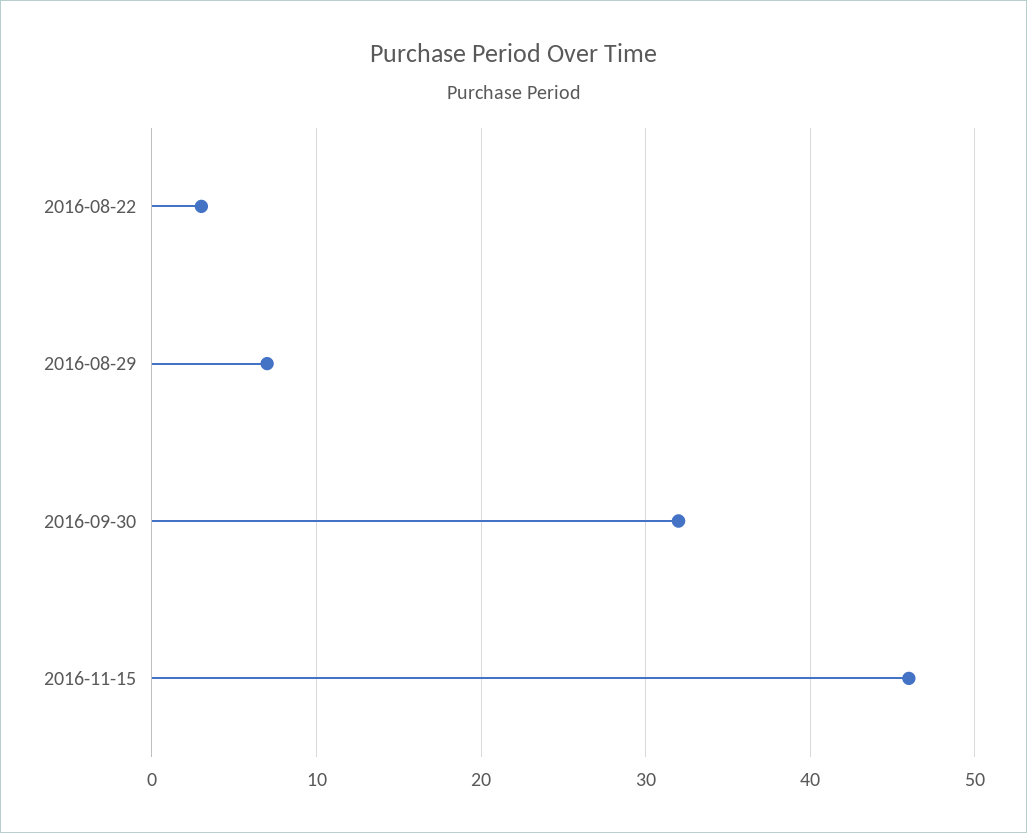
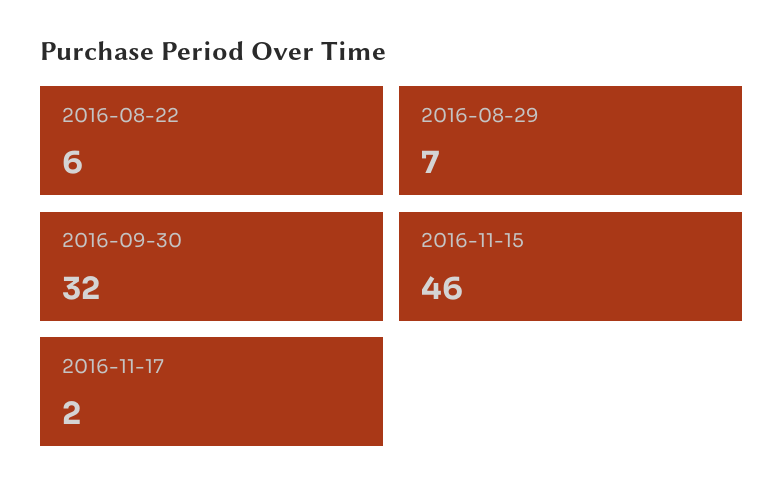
2016-08-22: 3 -> 6
2016-11-17: none -> 2

